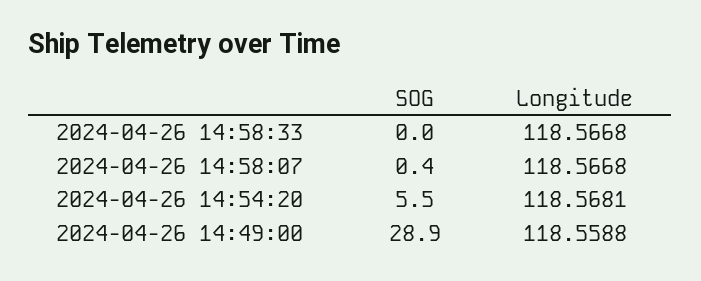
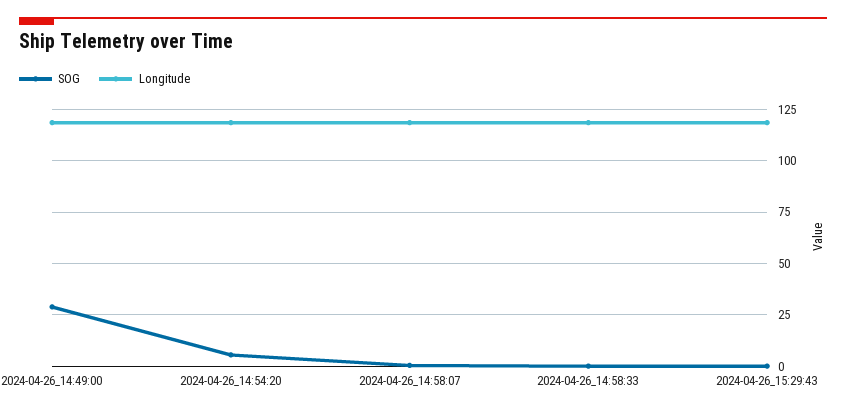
SOG, 2024-04-26_15:29:43: none -> 0
Longitude, 2024-04-26_15:29:43: none -> 120

